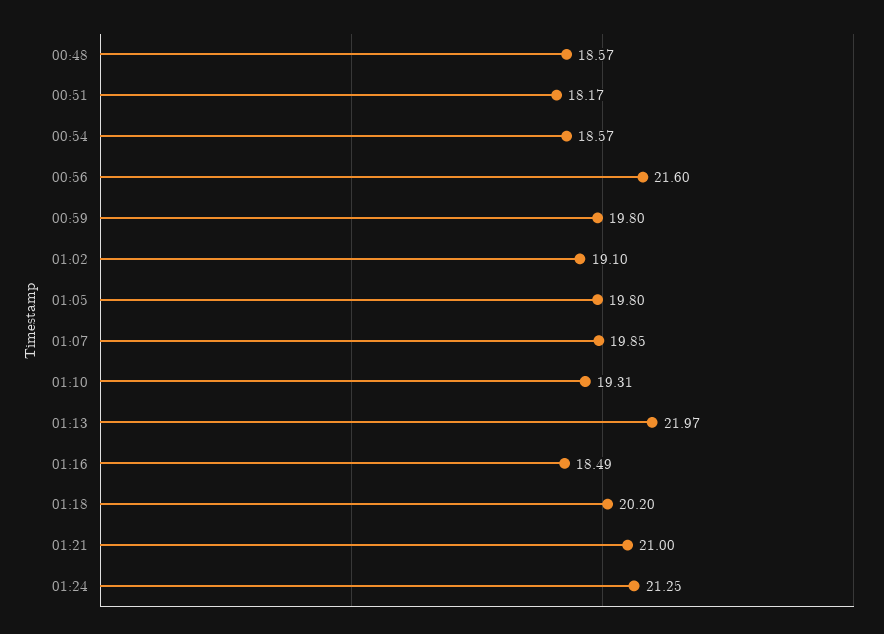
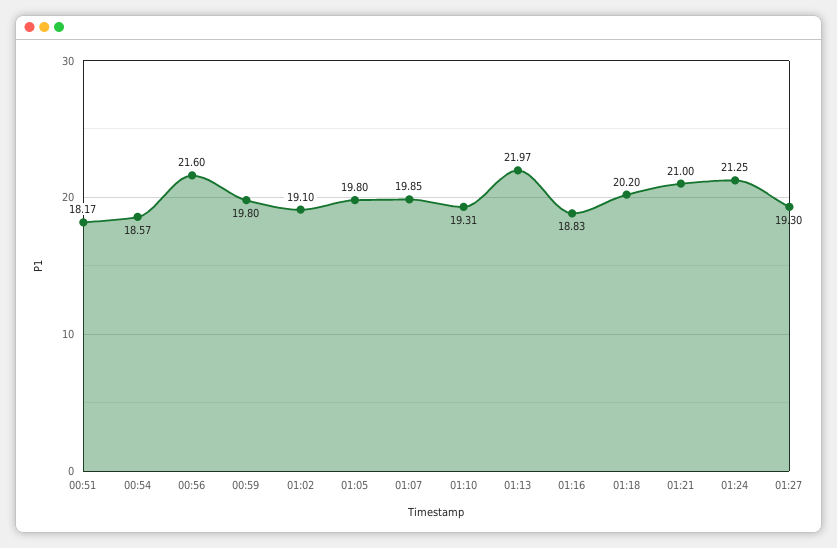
00:48: 18.57 -> none
01:16: 18.49 -> 18.83
01:27: none -> 19.3

